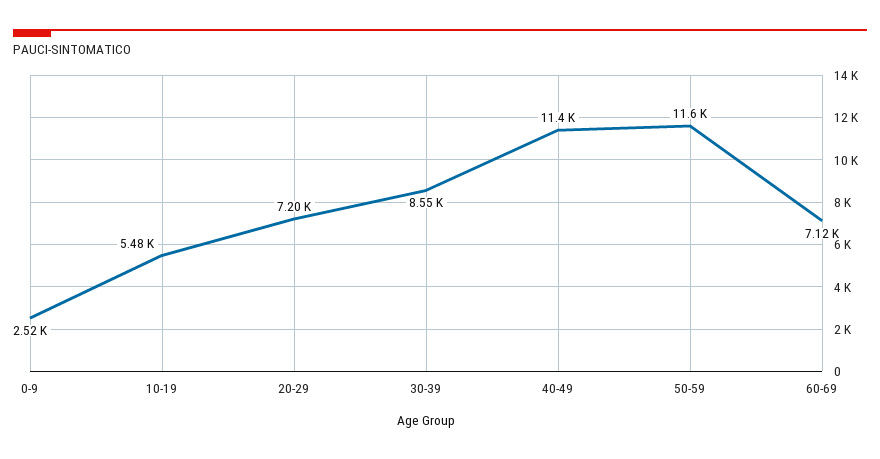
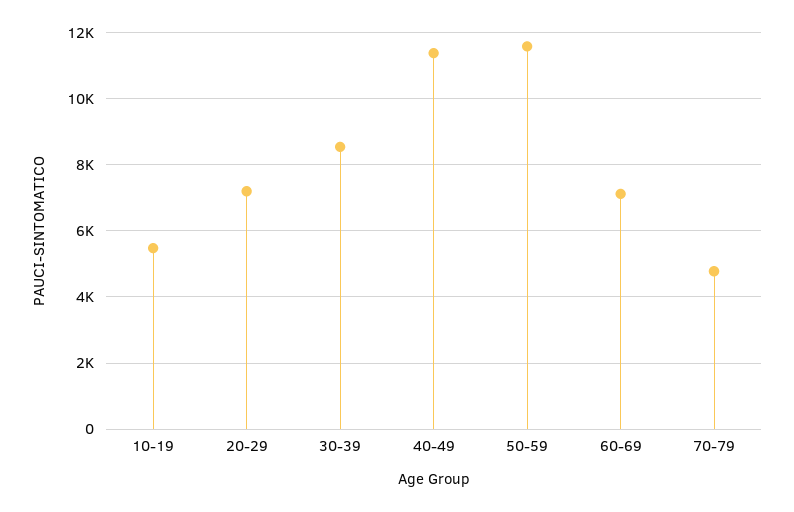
0-9: 2520 -> none
70-79: none -> 4800

